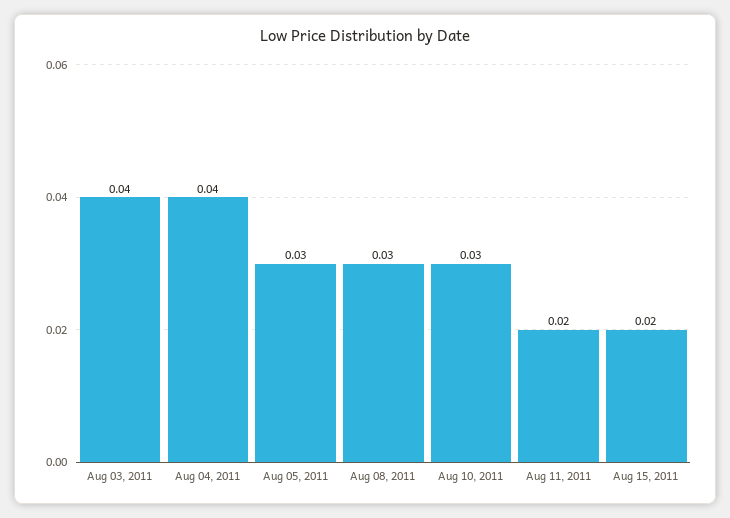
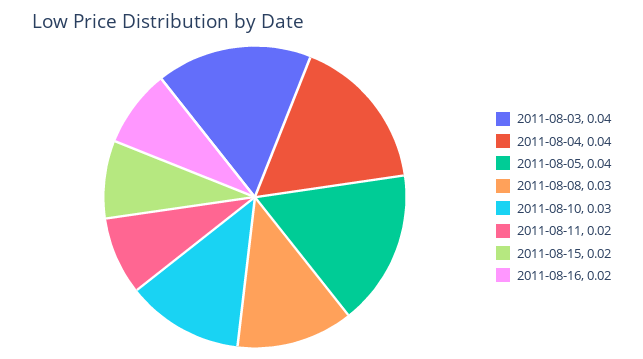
Aug 05, 2011: 0.03 -> 0.04
2011-08-16: none -> 0.02

